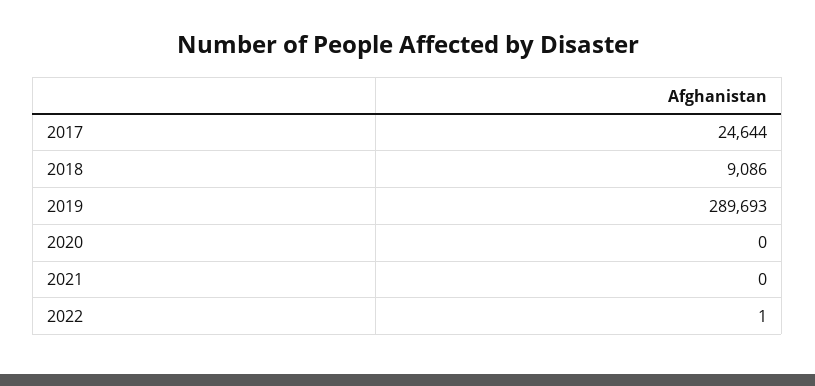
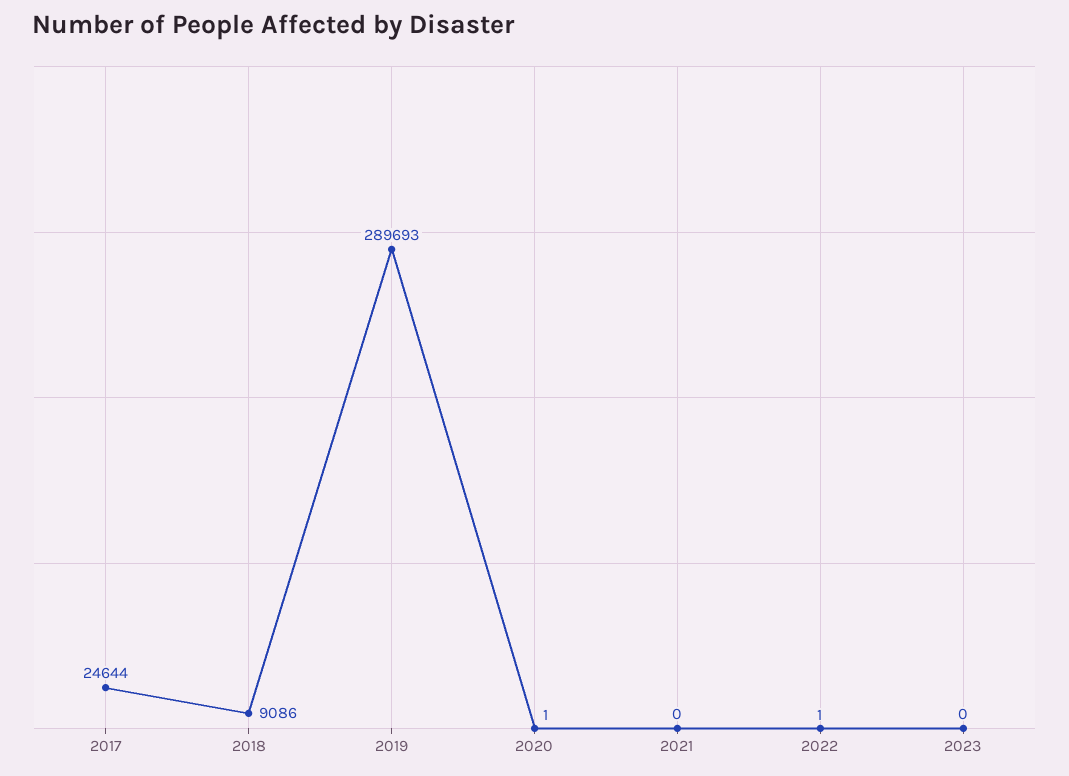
2020: 0 -> 1
2023: none -> 0

